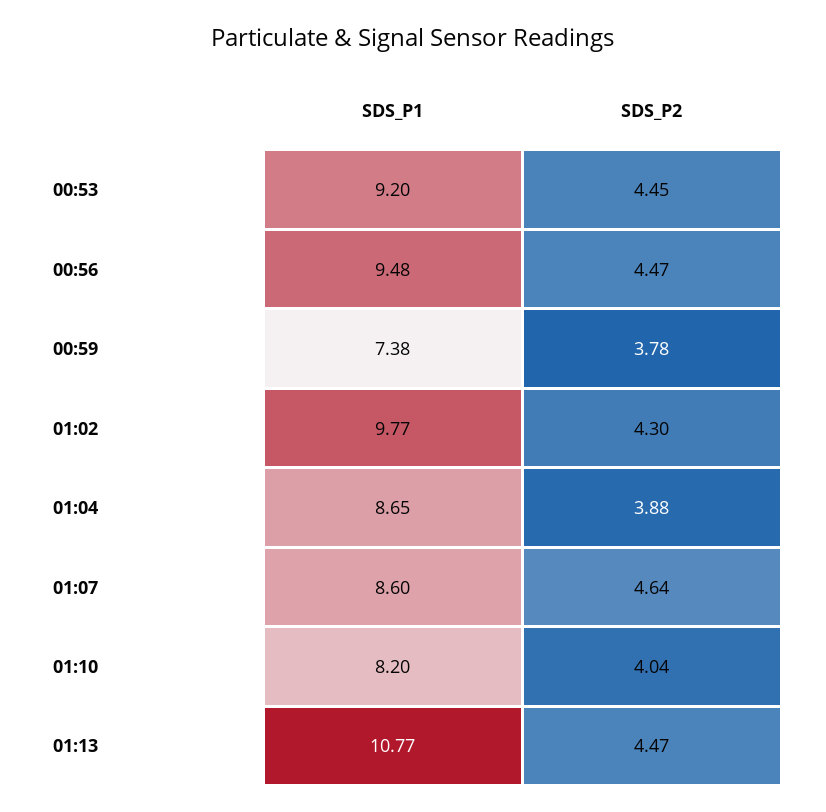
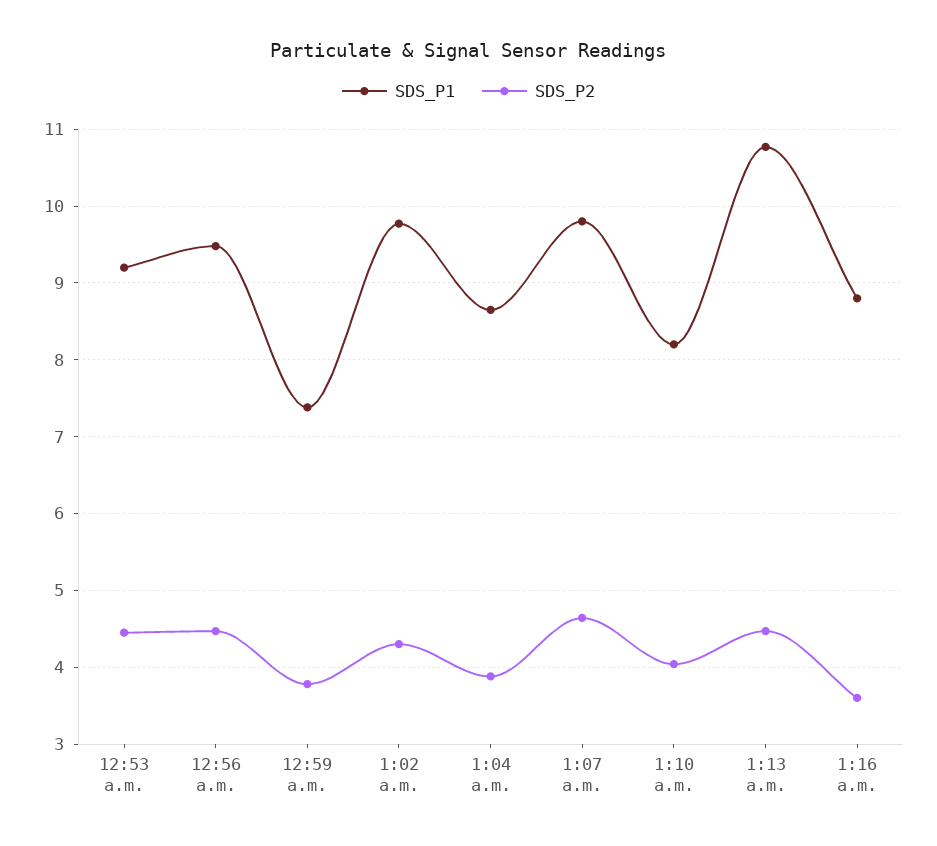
SDS_P1, 01:07: 8.6 -> 9.8
SDS_P1, 1:16 a.m.: none -> 8.8
SDS_P2, 1:16 a.m.: none -> 3.6

